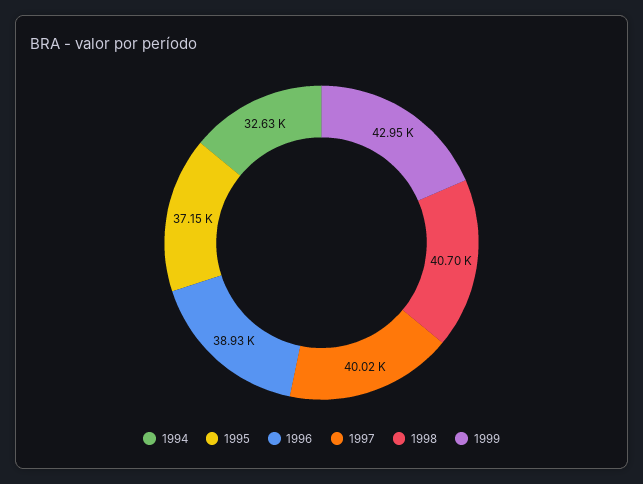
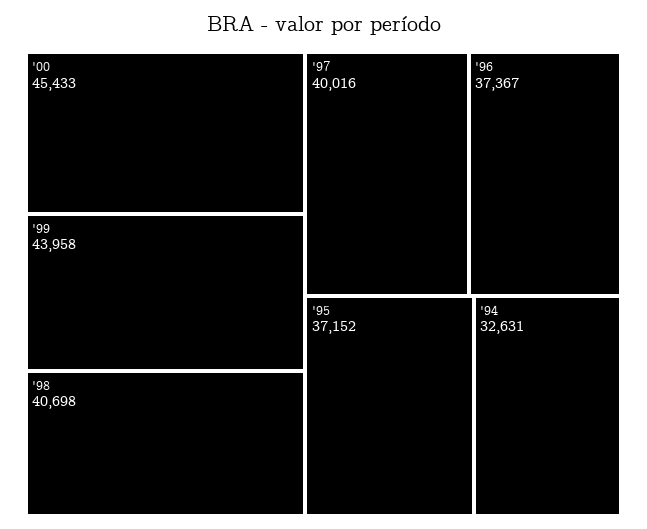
1996: 38930 -> 37367
1999: 42950 -> 43958
'00: none -> 45433

